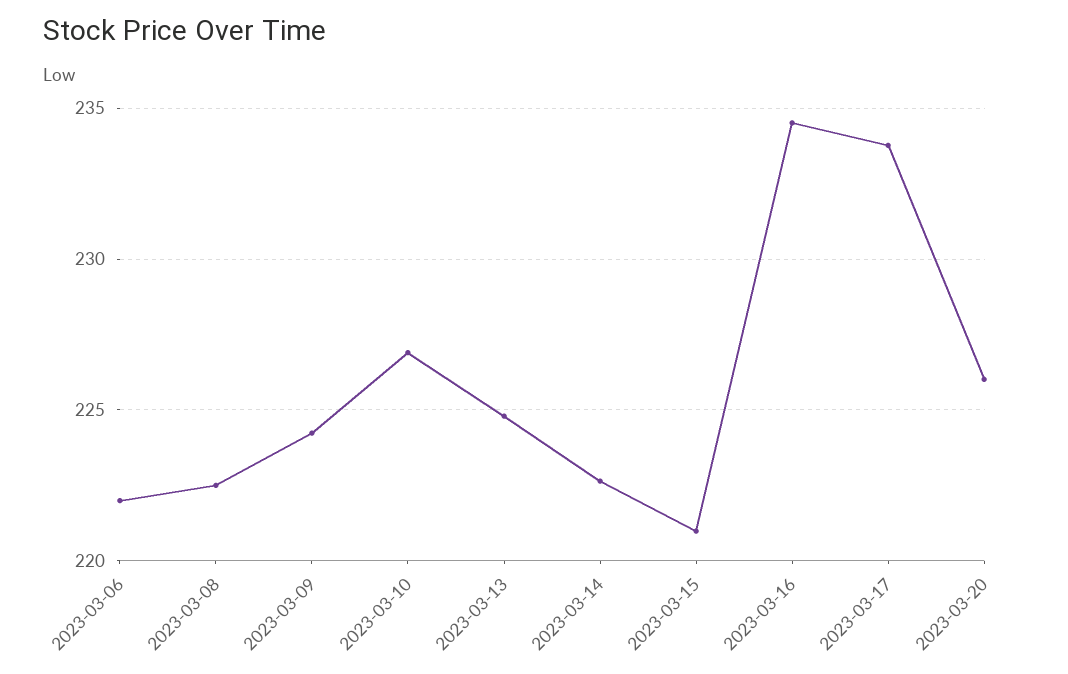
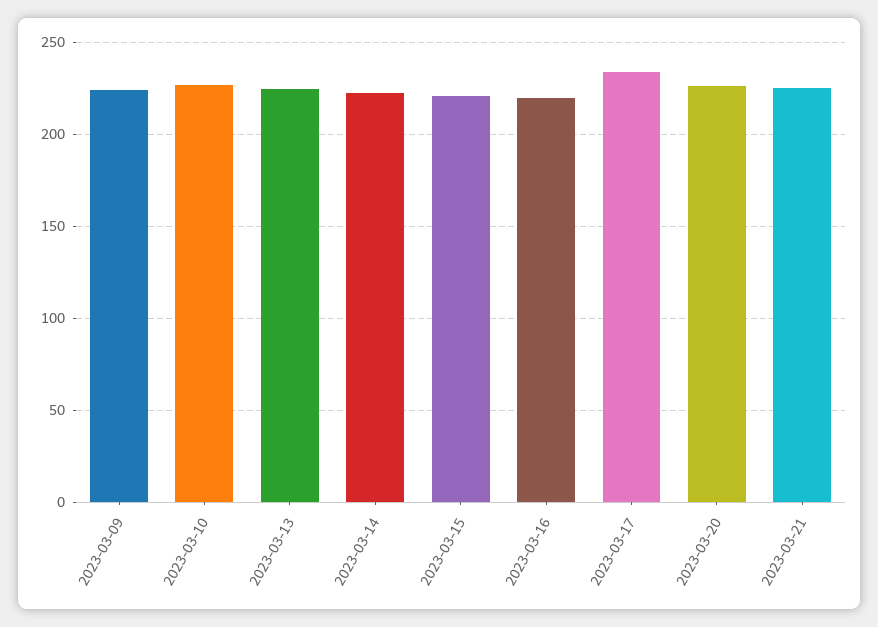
2023-03-06: 222 -> none
2023-03-08: 222.5 -> none
2023-03-16: 234.5 -> 220
2023-03-21: none -> 225

